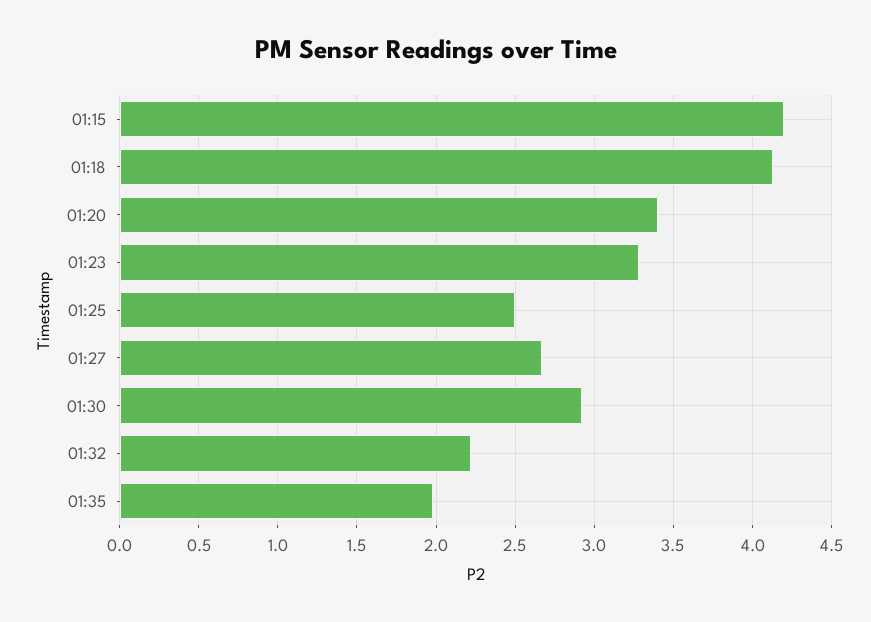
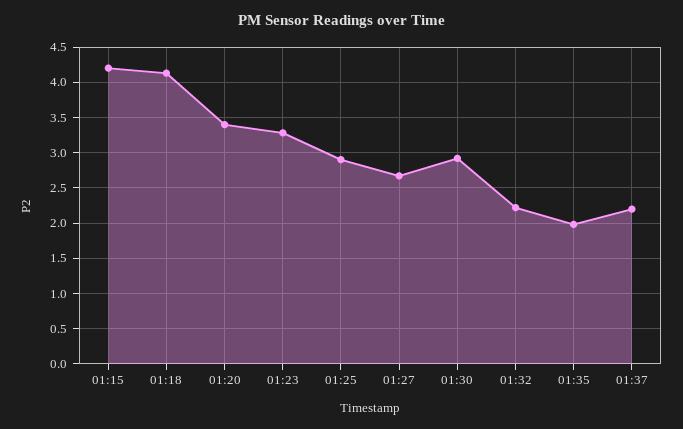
01:25: 2.5 -> 2.9
01:37: none -> 2.2

